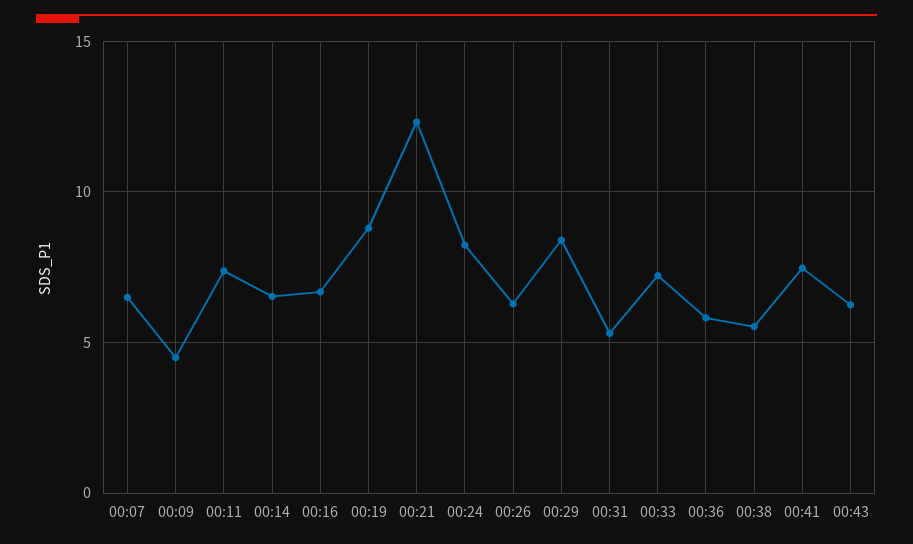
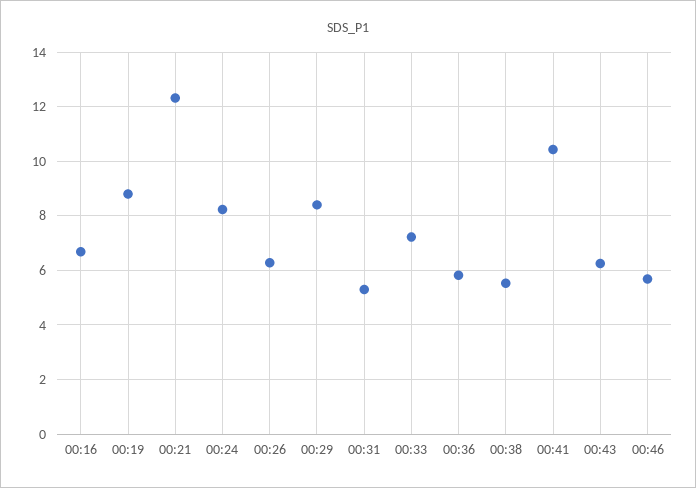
00:07: 6.5 -> none
00:09: 4.5 -> none
00:11: 7.5 -> none
00:14: 6.5 -> none
00:41: 7.5 -> 10.5
00:46: none -> 5.75

